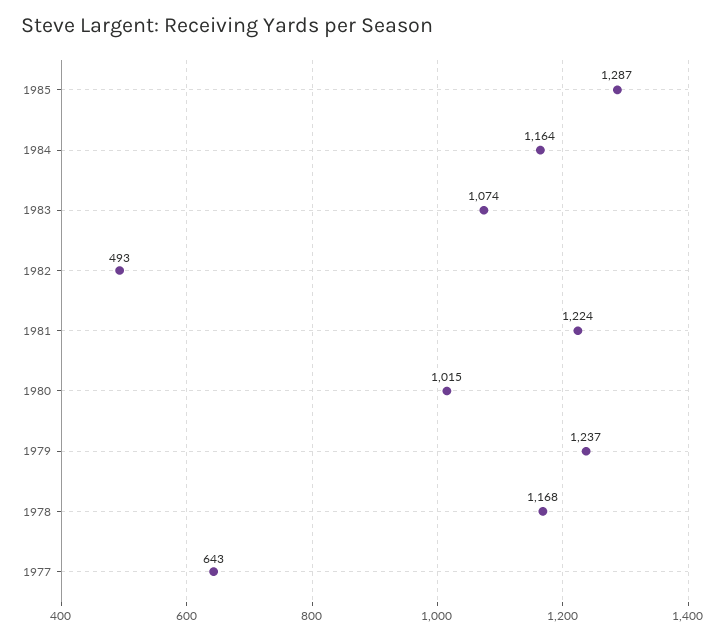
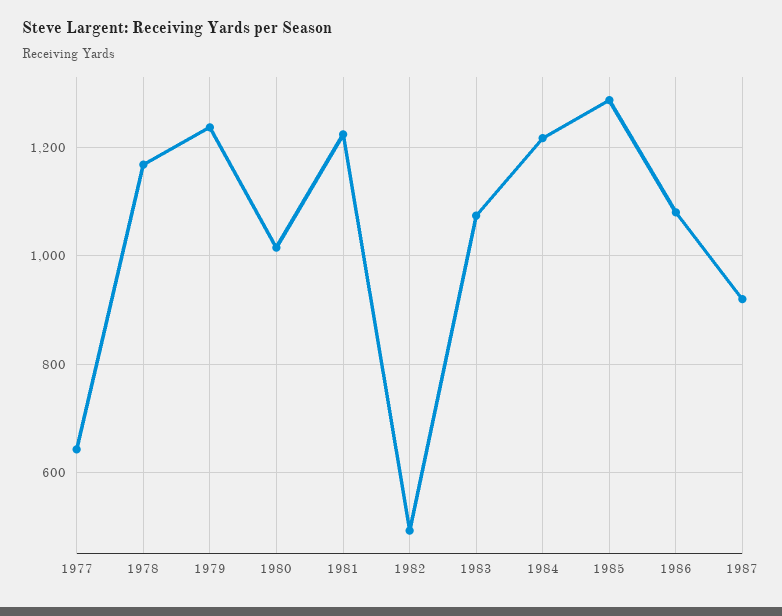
1984: 1164 -> 1220
1986: none -> 1080
1987: none -> 920

